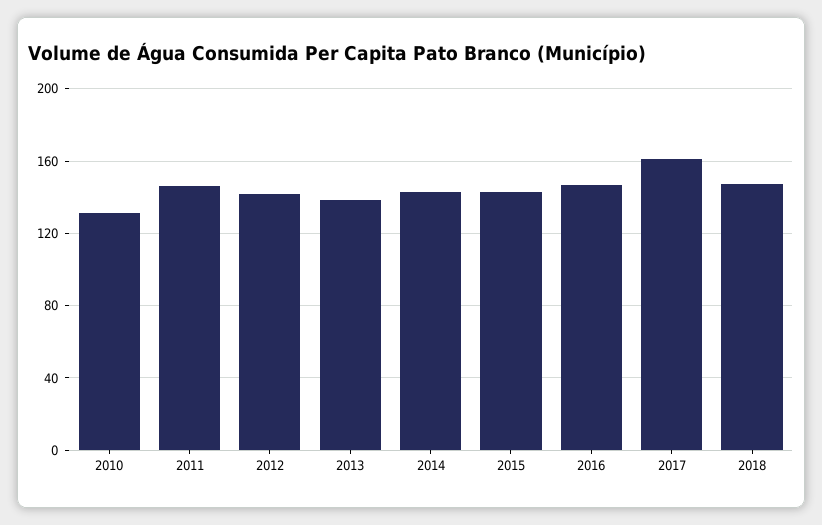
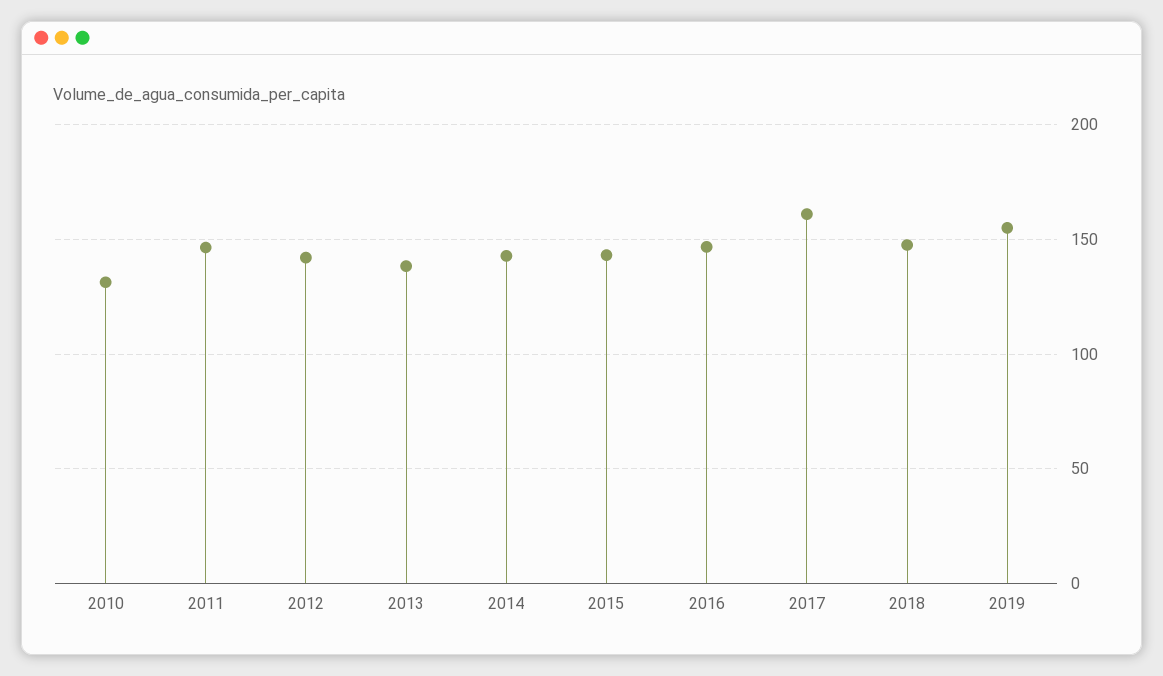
2019: none -> 155

